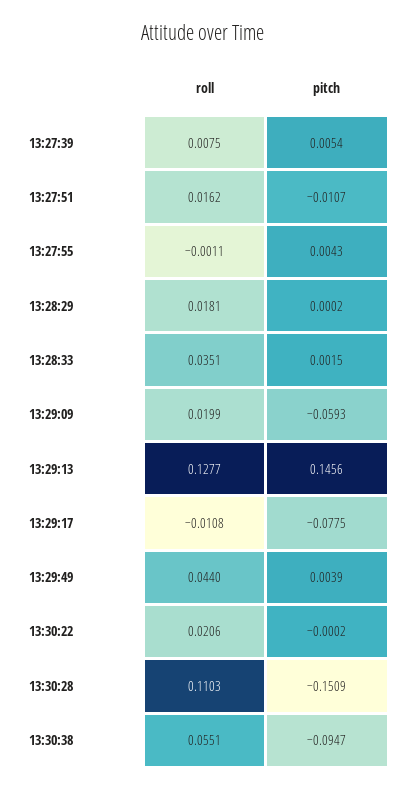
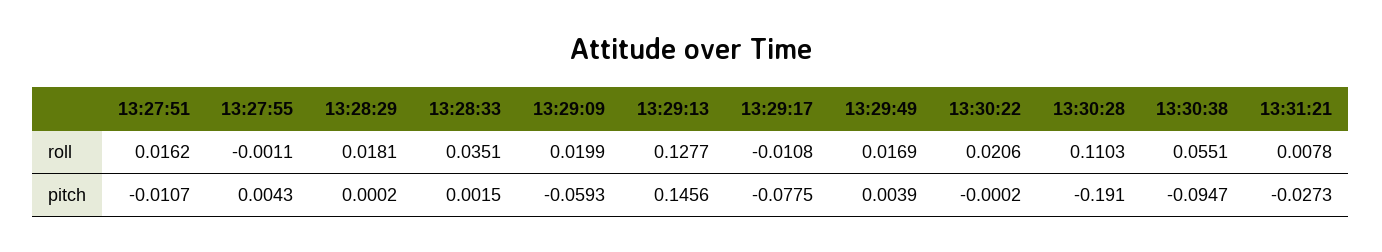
roll, 13:27:39: 0.0075 -> none
pitch, 13:27:39: 0.0054 -> none
roll, 13:29:49: 0.044 -> 0.0169
pitch, 13:30:28: -0.1509 -> -0.191
roll, 13:31:21: none -> 0.0078
pitch, 13:31:21: none -> -0.0273

